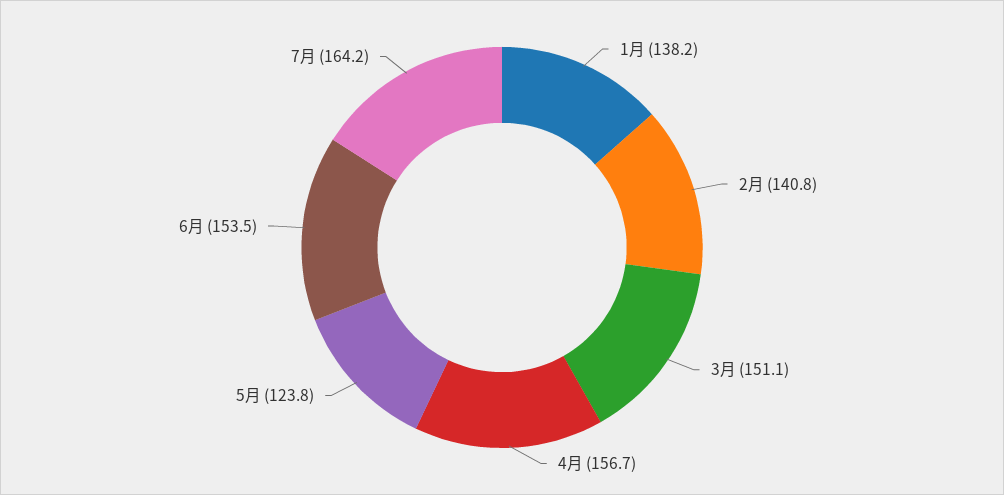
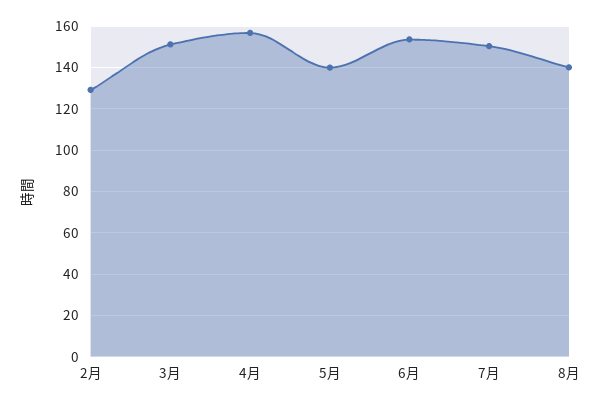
1月: 138.2 -> none
2月: 140.8 -> 130
5月: 123.8 -> 140
7月: 164.2 -> 150
8月: none -> 140

